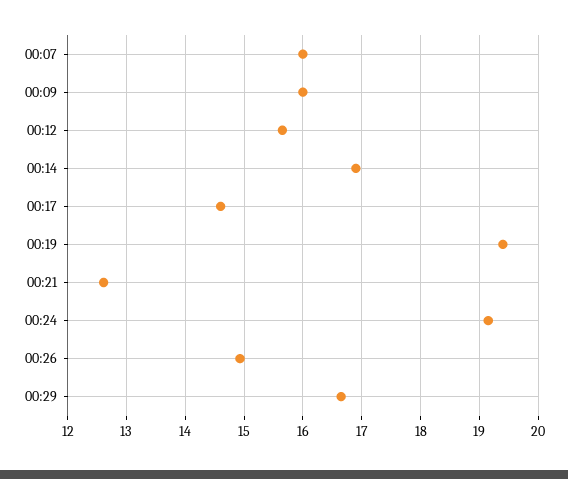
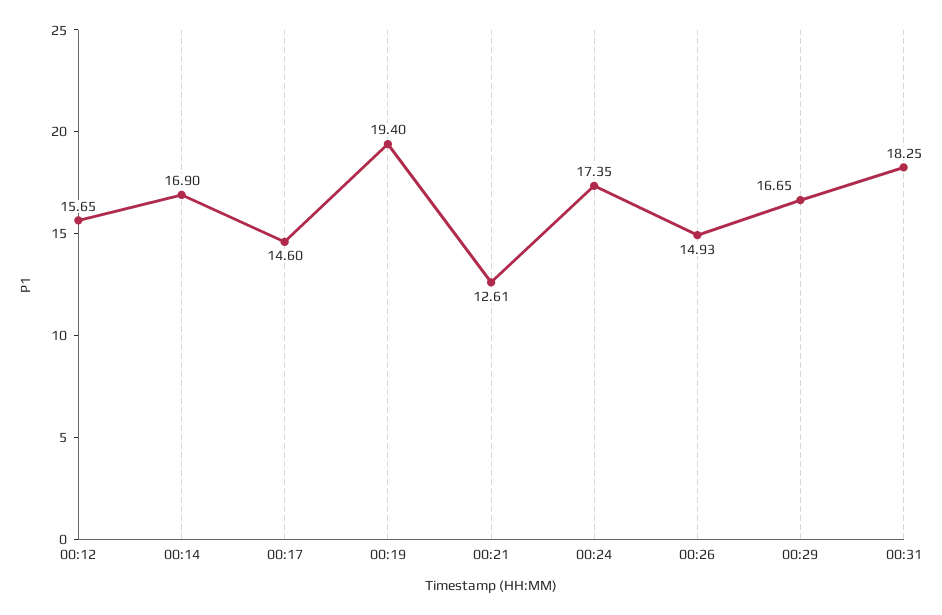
00:07: 16 -> none
00:09: 16 -> none
00:24: 19.2 -> 17.35
00:31: none -> 18.25

